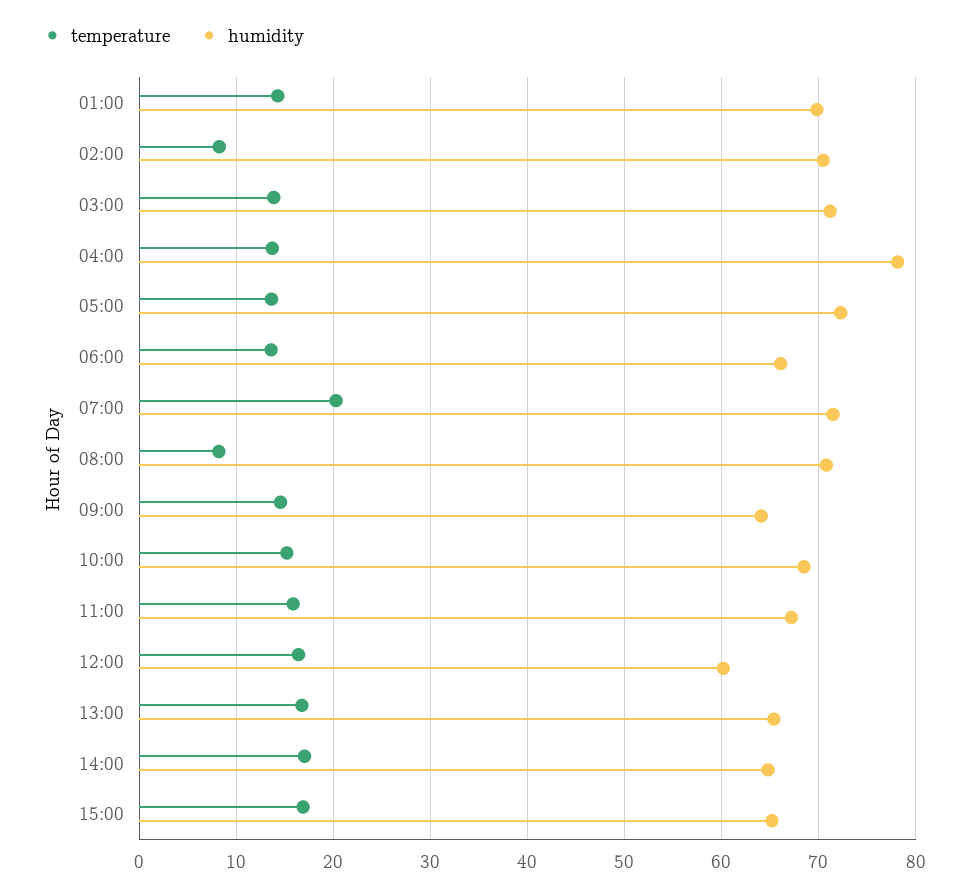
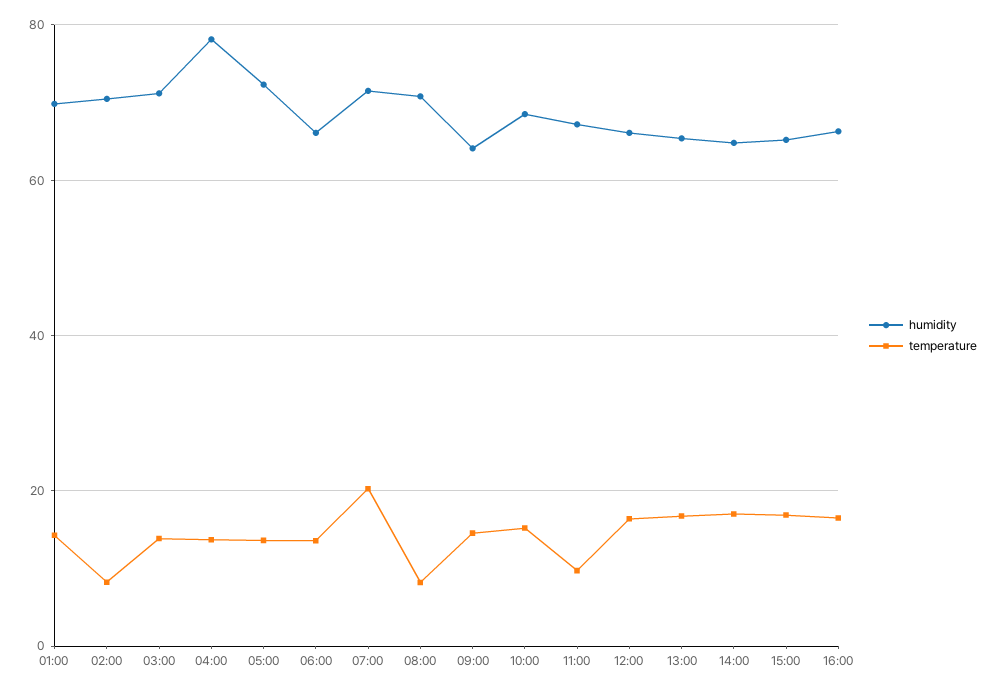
temperature, 11:00: 16 -> 10
humidity, 12:00: 60 -> 66
humidity, 16:00: none -> 66
temperature, 16:00: none -> 16

